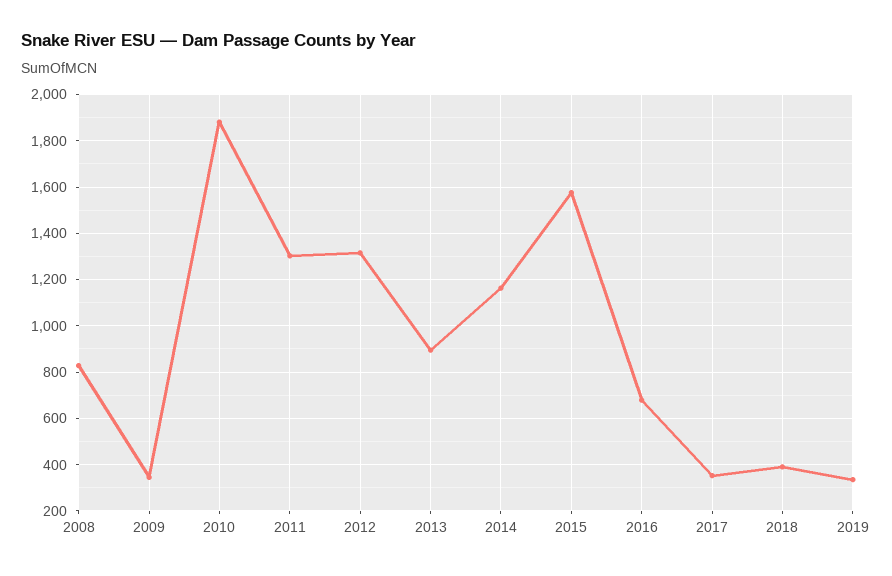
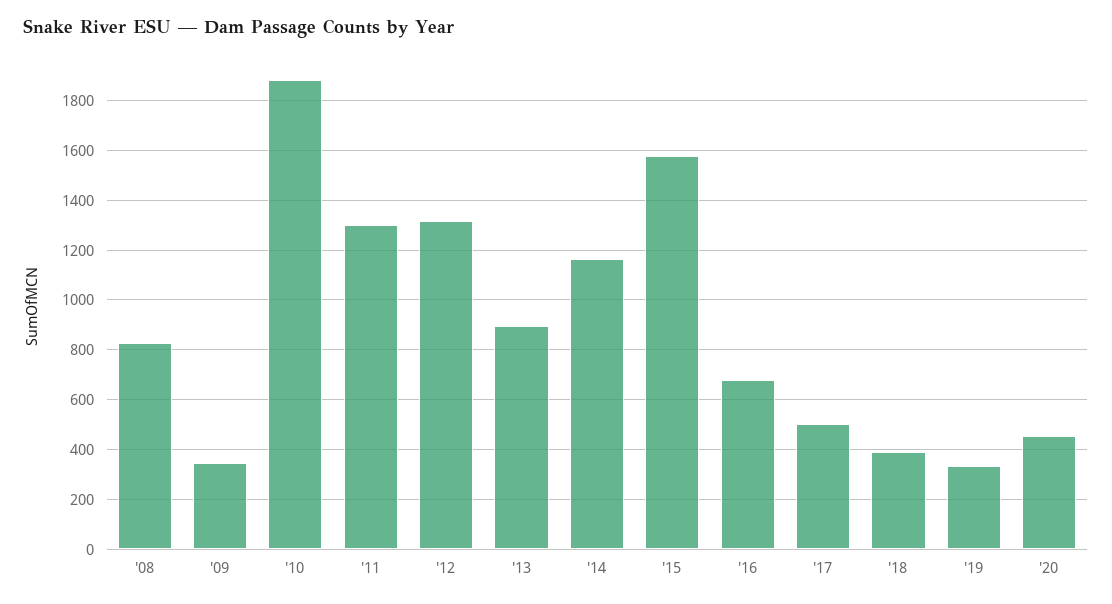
2017: 350 -> 500
'20: none -> 450

